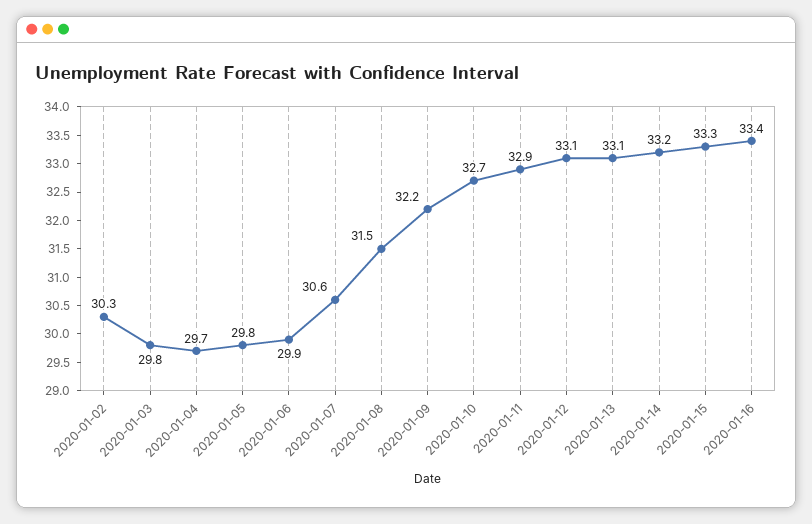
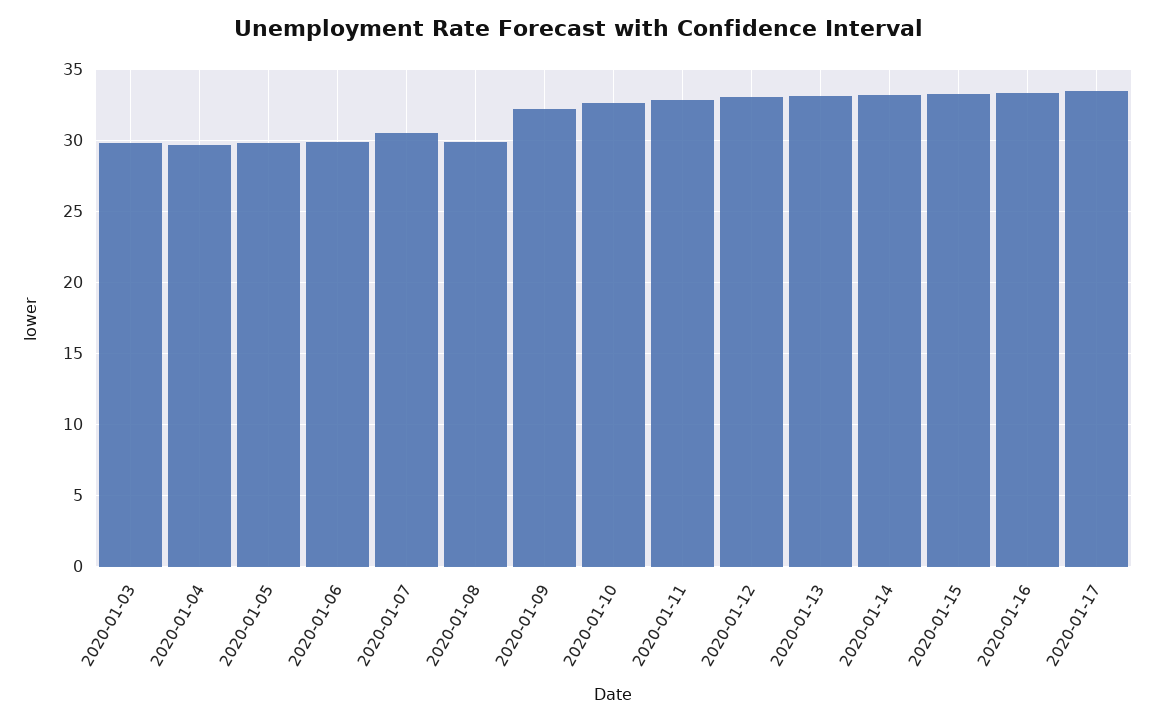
2020-01-02: 30.3 -> none
2020-01-08: 31.5 -> 30
2020-01-17: none -> 33.5

